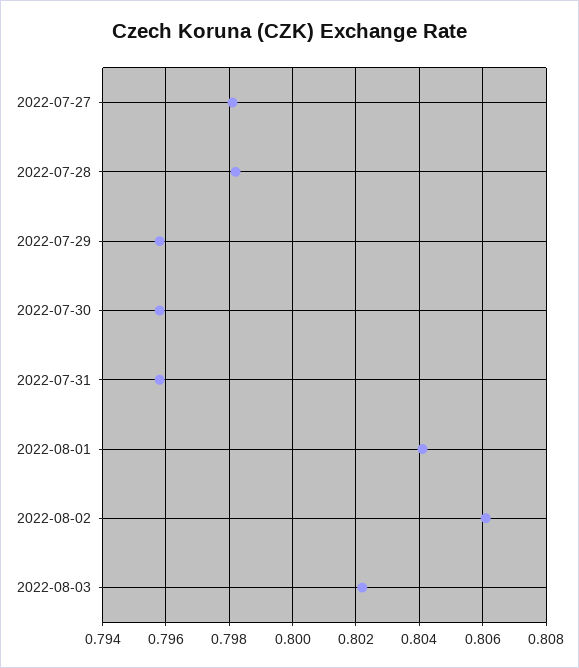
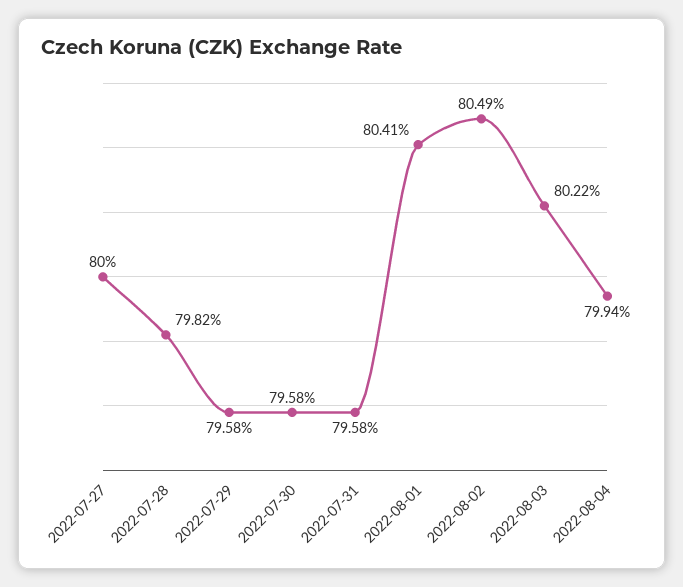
2022-07-27: 0.798 -> 0.8
2022-08-02: 0.806 -> 0.8049
2022-08-04: none -> 0.7994

